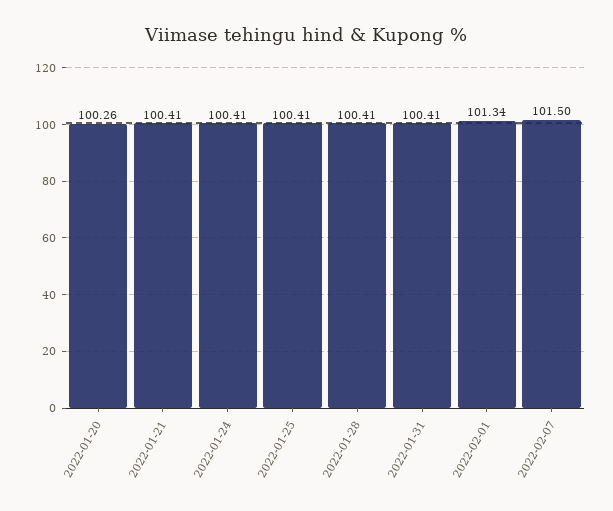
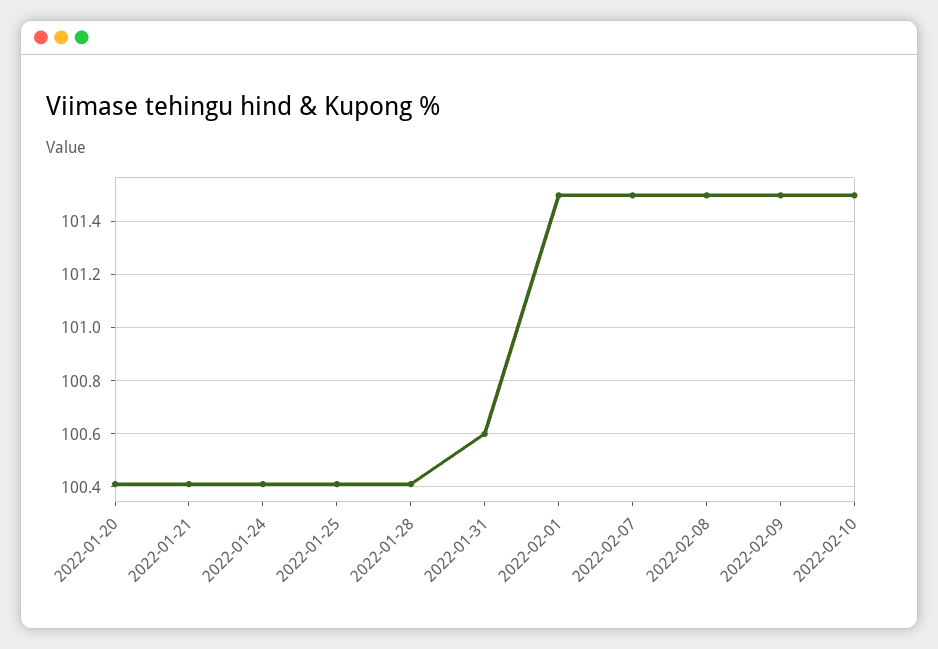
2022-01-20: 100.26 -> 100.4
2022-01-31: 100.41 -> 100.6
2022-02-01: 101.34 -> 101.5
2022-02-08: none -> 101.5
2022-02-09: none -> 101.5
2022-02-10: none -> 101.5

